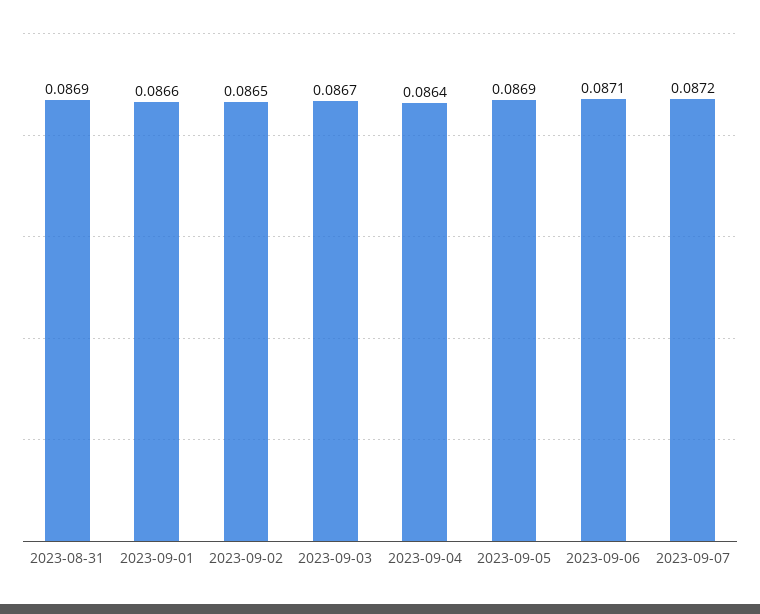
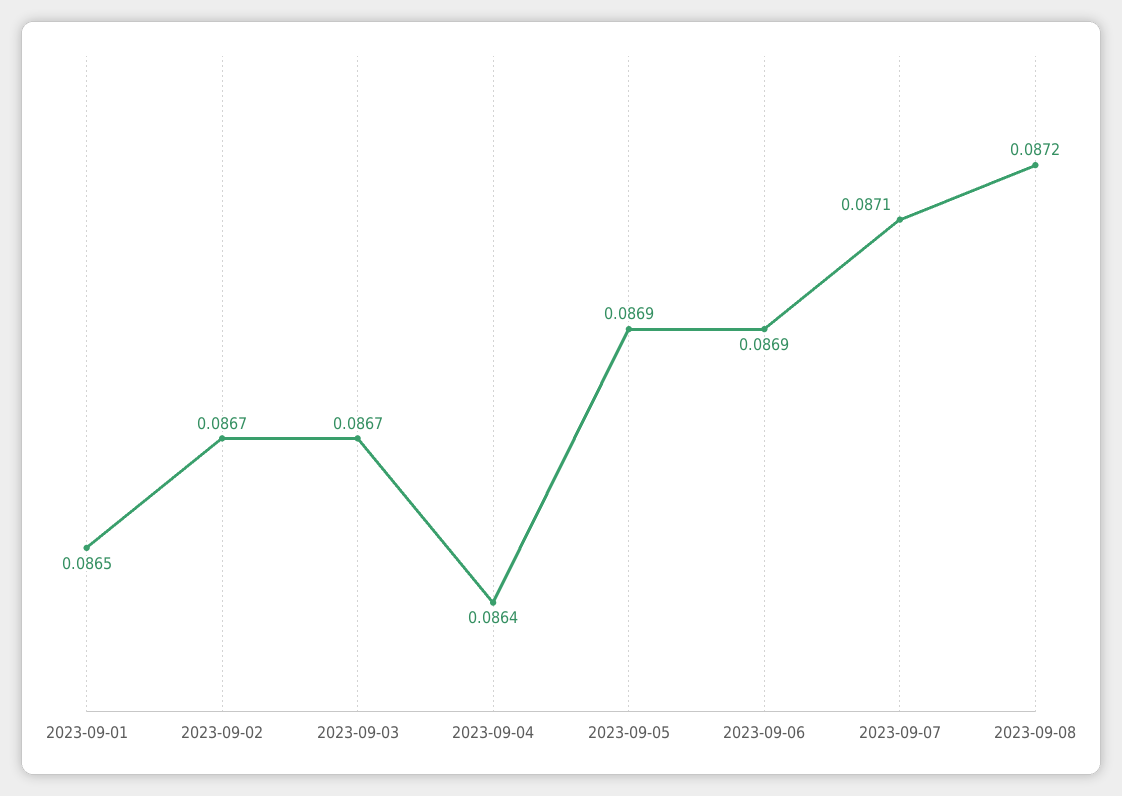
2023-08-31: 0.0869 -> none
2023-09-01: 0.0866 -> 0.0865
2023-09-02: 0.0865 -> 0.0867
2023-09-06: 0.0871 -> 0.0869
2023-09-07: 0.0872 -> 0.0871
2023-09-08: none -> 0.0872

